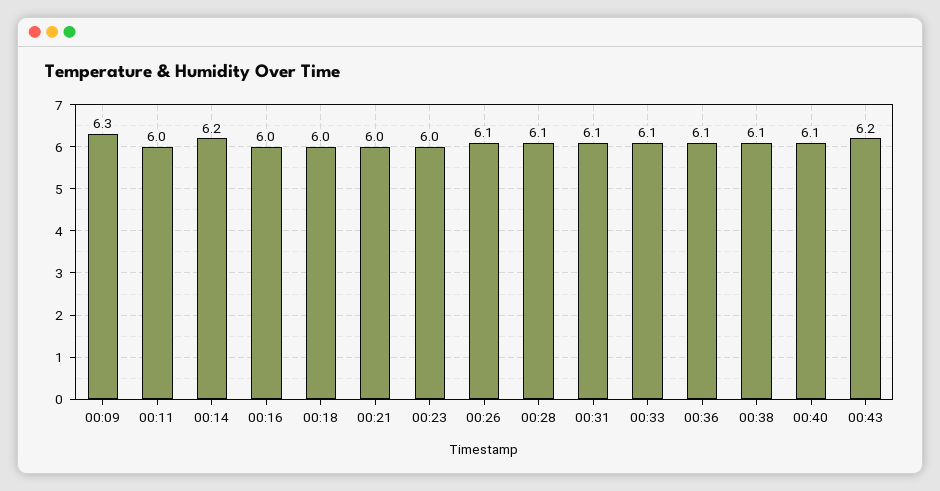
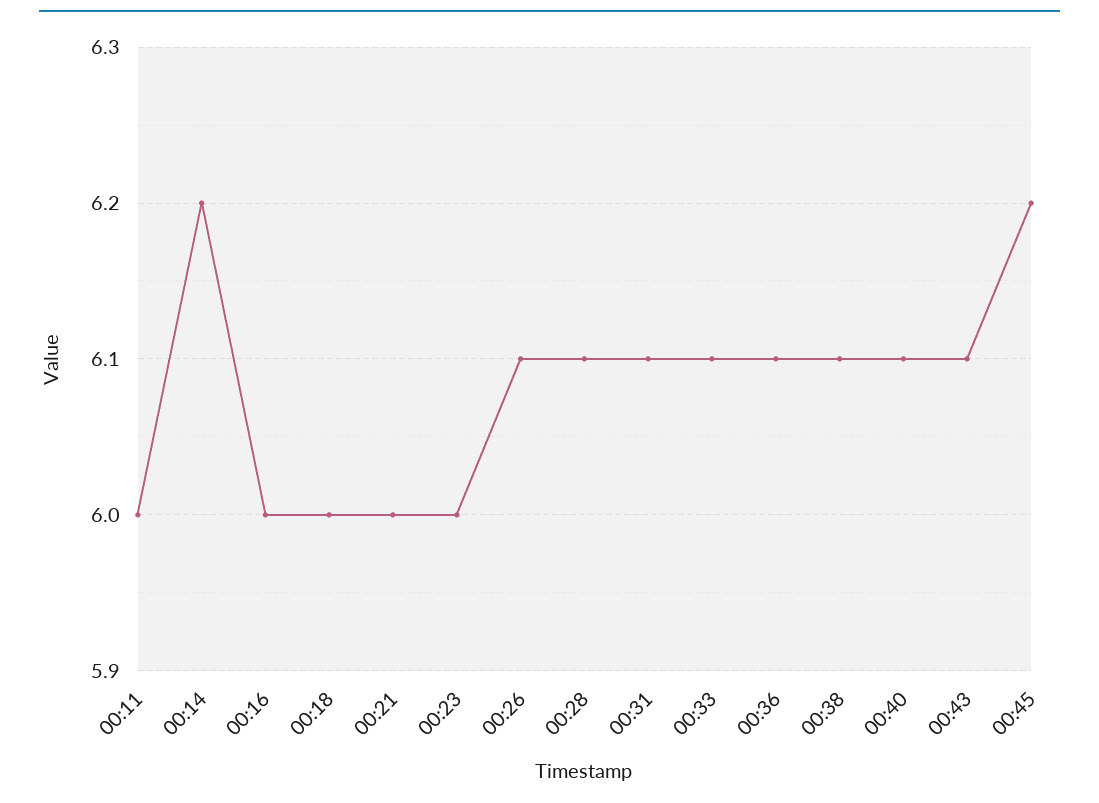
00:09: 6.3 -> none
00:43: 6.2 -> 6.1
00:45: none -> 6.2

